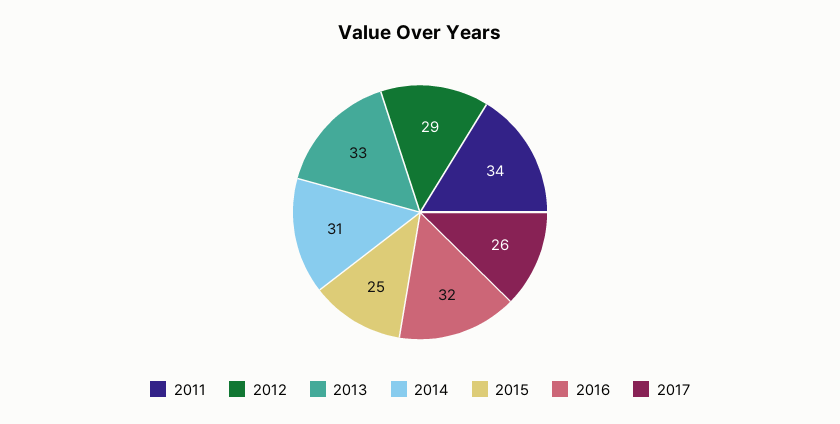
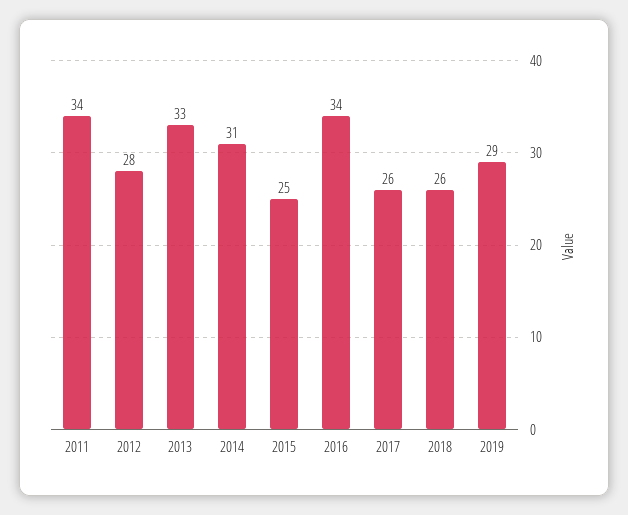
2012: 29 -> 28
2016: 32 -> 34
2018: none -> 26
2019: none -> 29

